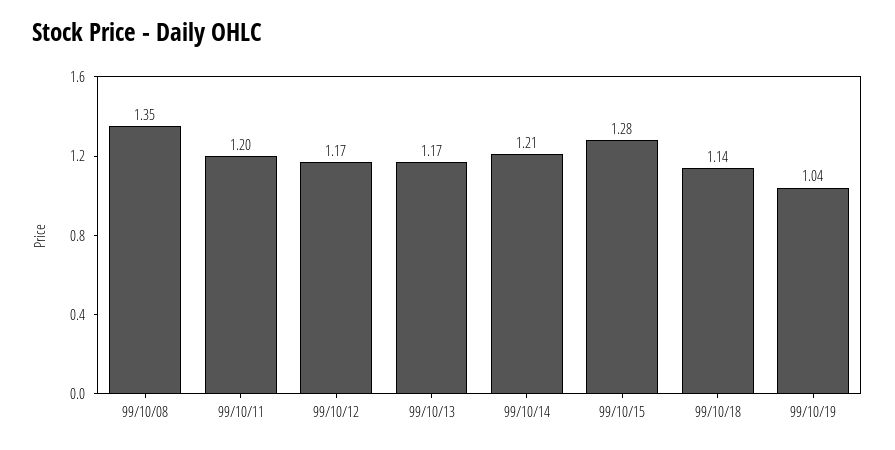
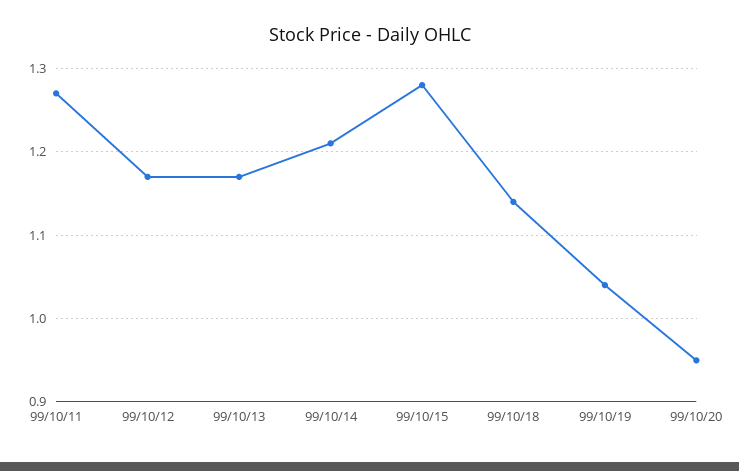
99/10/08: 1.35 -> none
99/10/11: 1.2 -> 1.27
99/10/20: none -> 0.95

